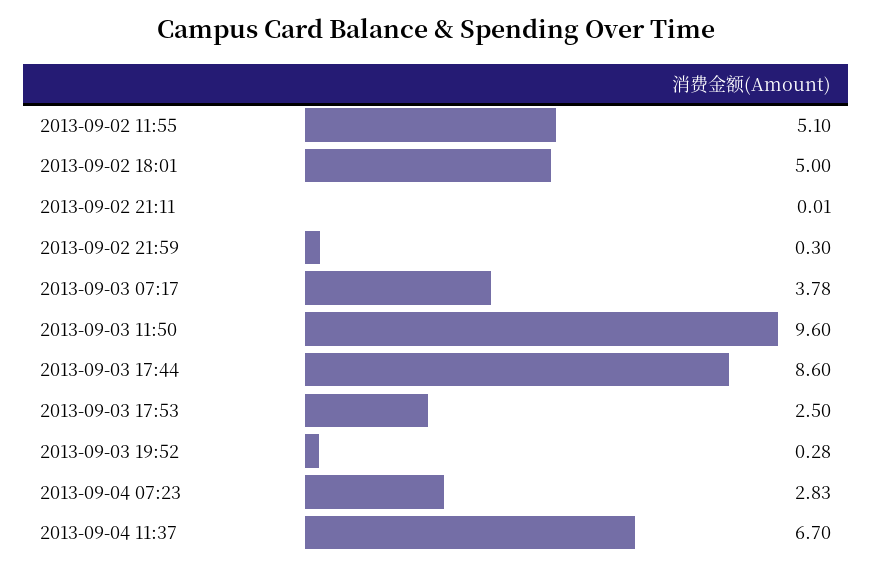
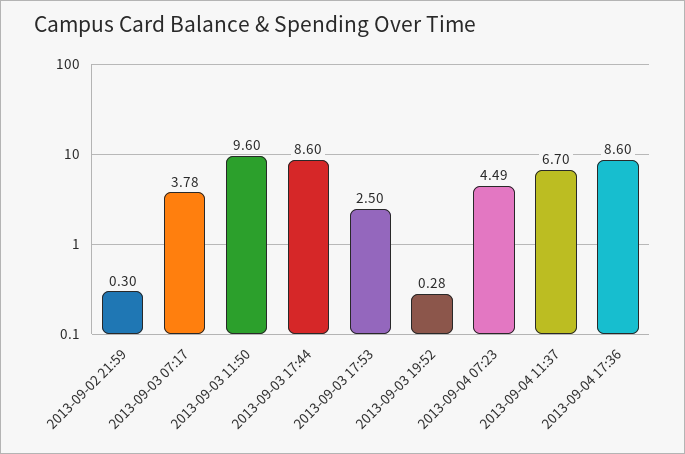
2013-09-02 11:55: 5.1 -> none
2013-09-02 18:01: 5 -> none
2013-09-02 21:11: 0.01 -> none
2013-09-04 07:23: 2.83 -> 4.49
2013-09-04 17:36: none -> 8.6

